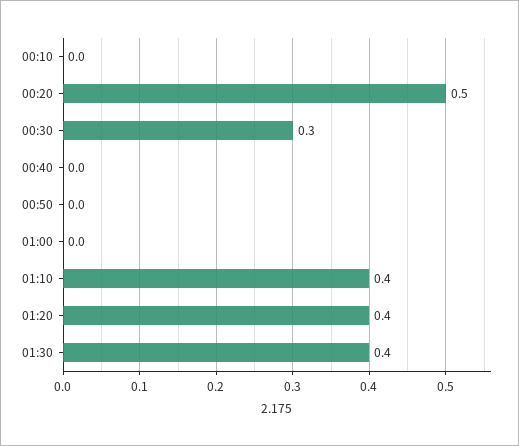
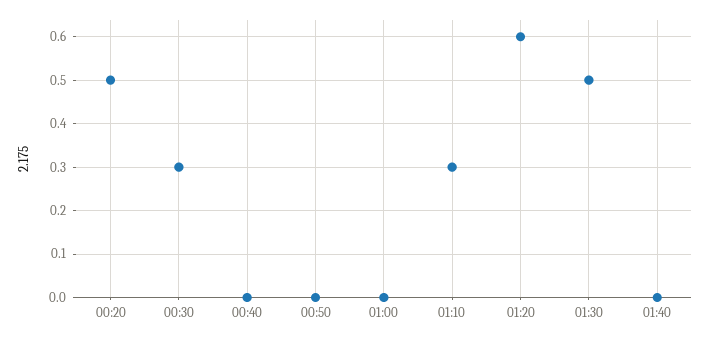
00:10: 0 -> none
01:10: 0.4 -> 0.3
01:20: 0.4 -> 0.6
01:30: 0.4 -> 0.5
01:40: none -> 0

